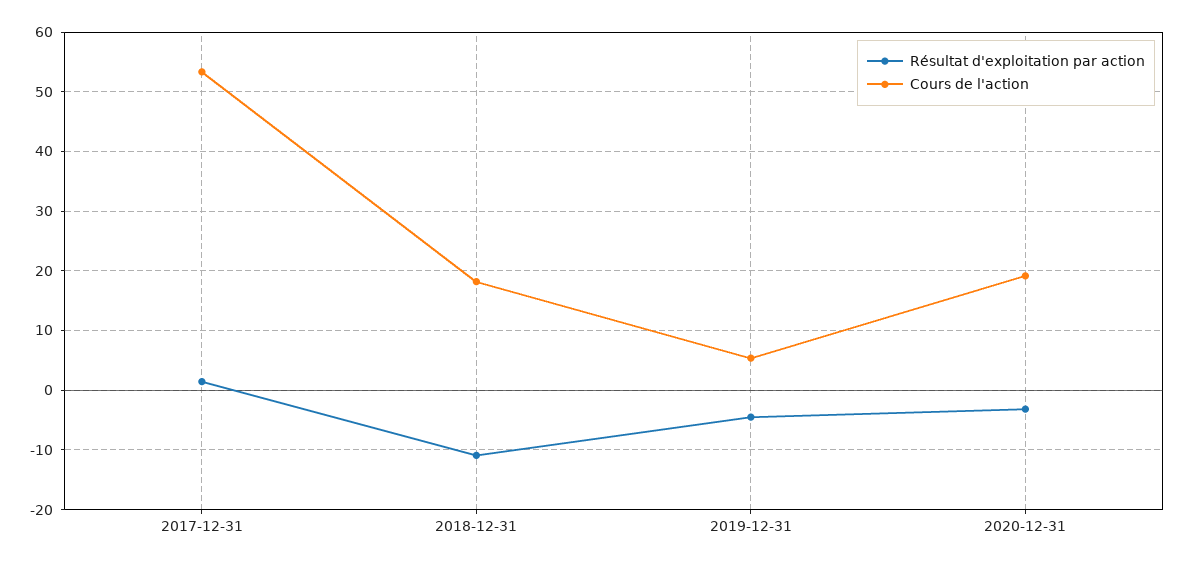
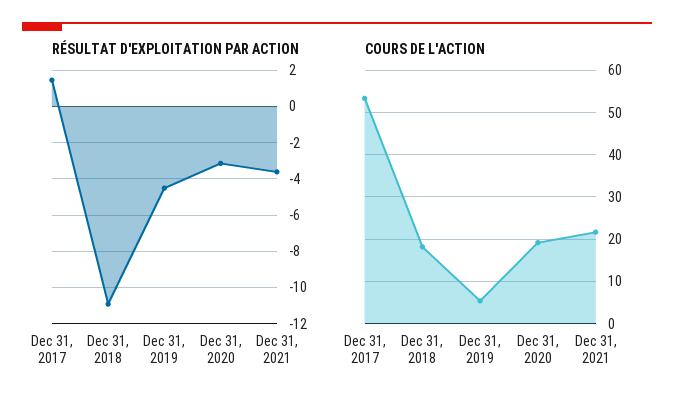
Résultat d'exploitation par action, Dec 31, 2021: none -> -3.5
Cours de l'action, Dec 31, 2021: none -> 22

